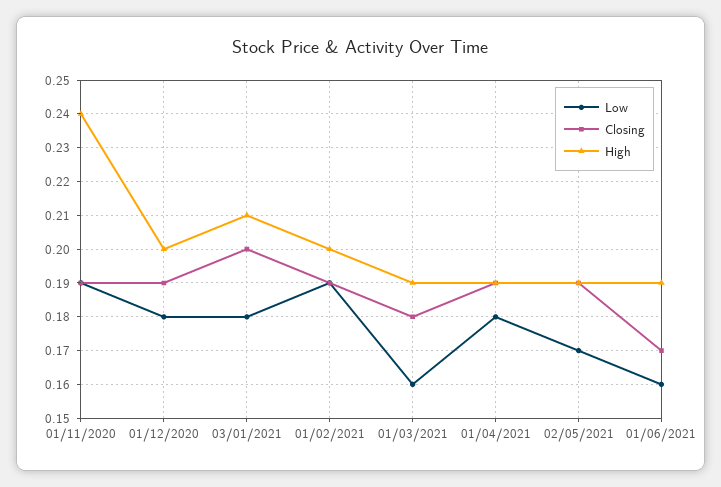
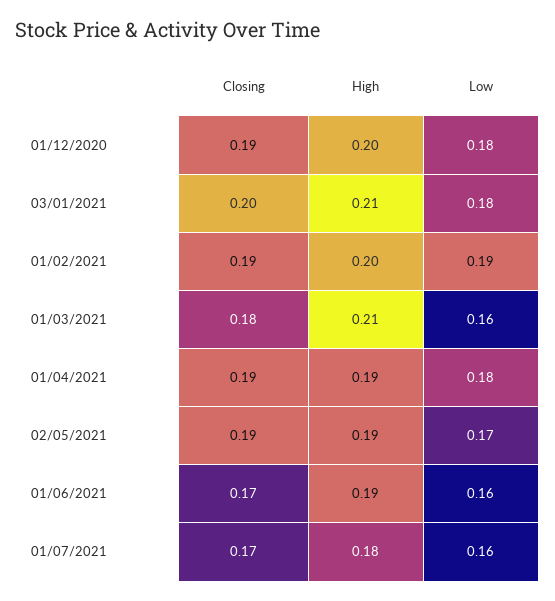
Low, 01/11/2020: 0.19 -> none
Closing, 01/11/2020: 0.19 -> none
High, 01/11/2020: 0.24 -> none
High, 01/03/2021: 0.19 -> 0.21
Closing, 01/07/2021: none -> 0.17
High, 01/07/2021: none -> 0.18
Low, 01/07/2021: none -> 0.16

